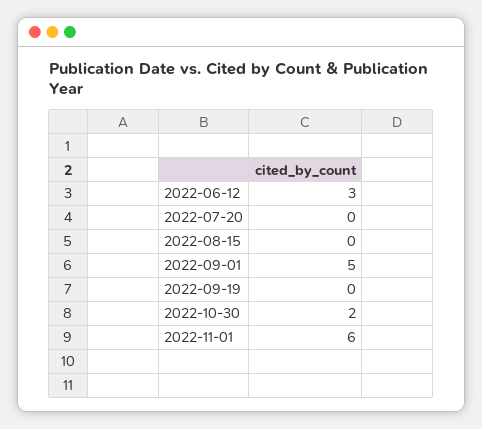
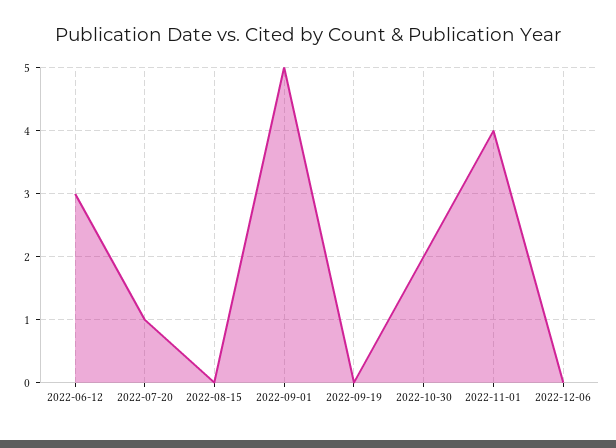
2022-07-20: 0 -> 1
2022-11-01: 6 -> 4
2022-12-06: none -> 0

